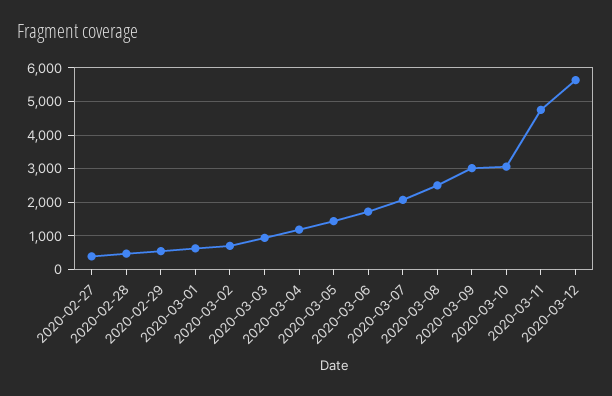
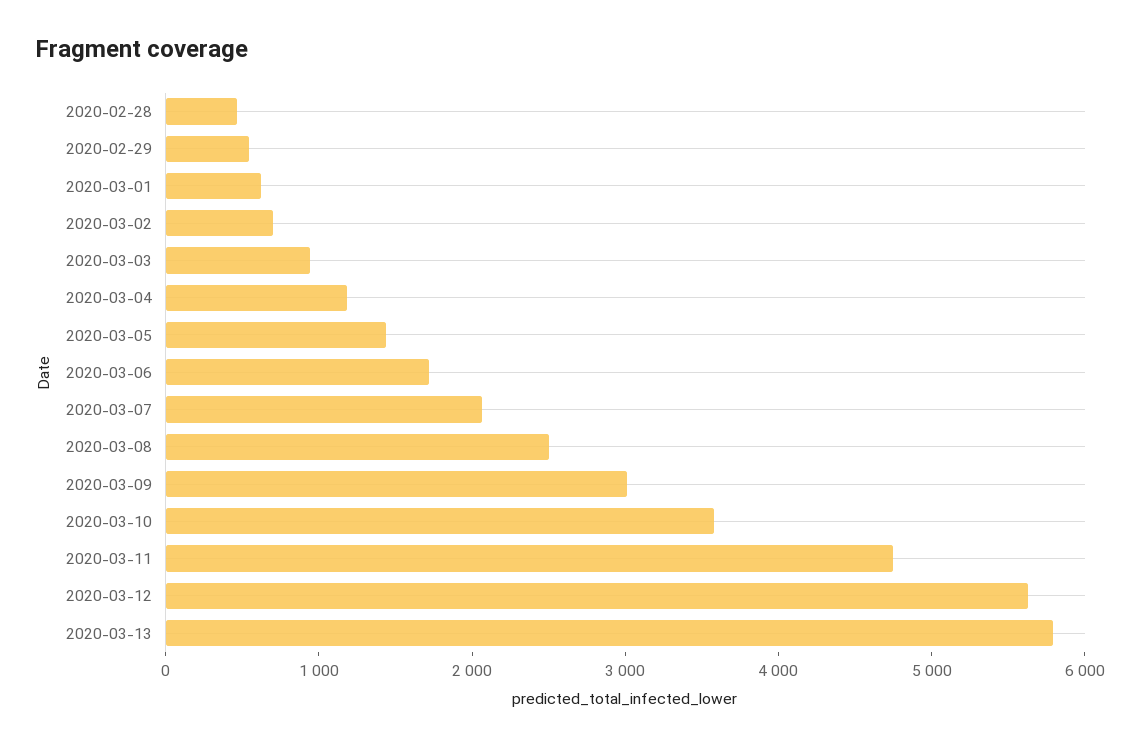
2020-02-27: 400 -> none
2020-03-10: 3000 -> 3600
2020-03-13: none -> 5800

